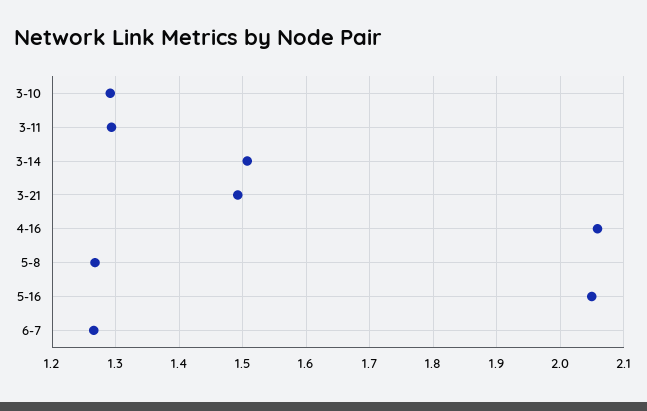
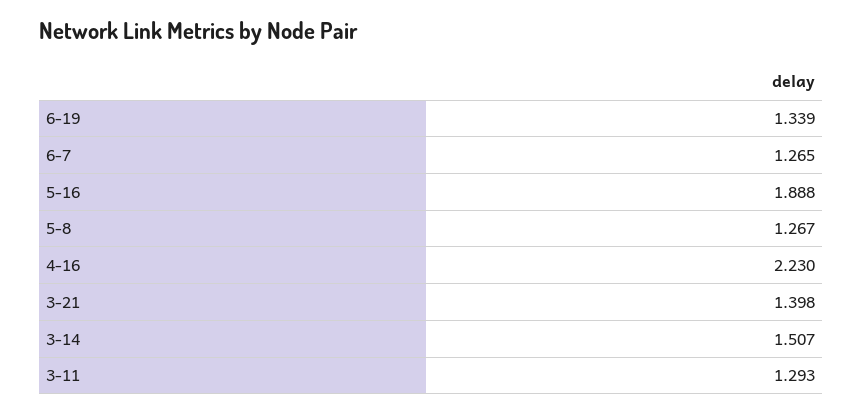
3-10: 1.29 -> none
3-21: 1.49 -> 1.398
4-16: 2.06 -> 2.23
5-16: 2.05 -> 1.888
6-19: none -> 1.339

